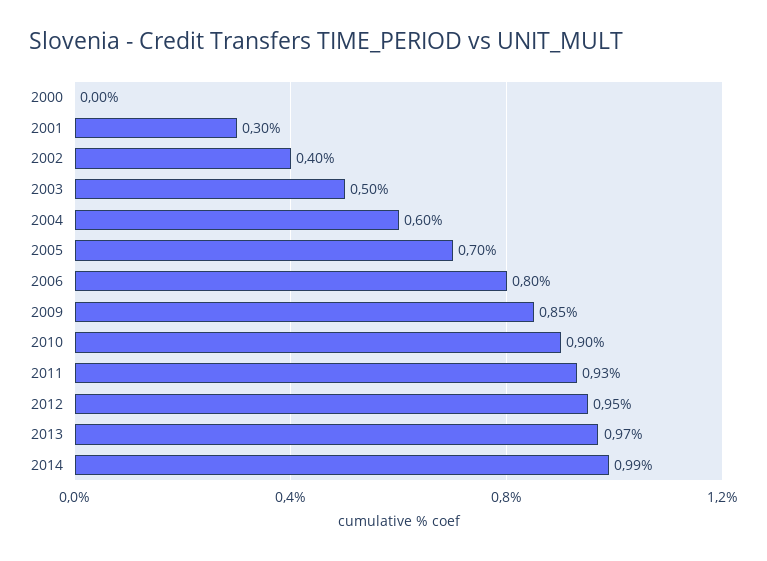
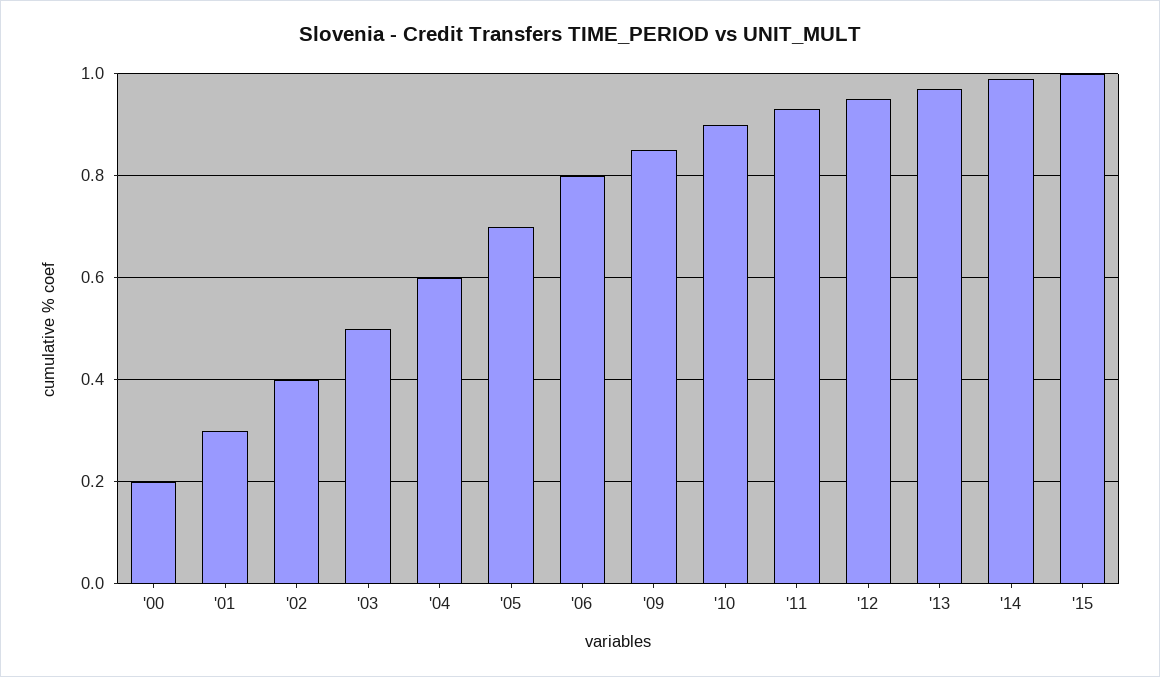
2000: 0 -> 0.2
'15: none -> 1

